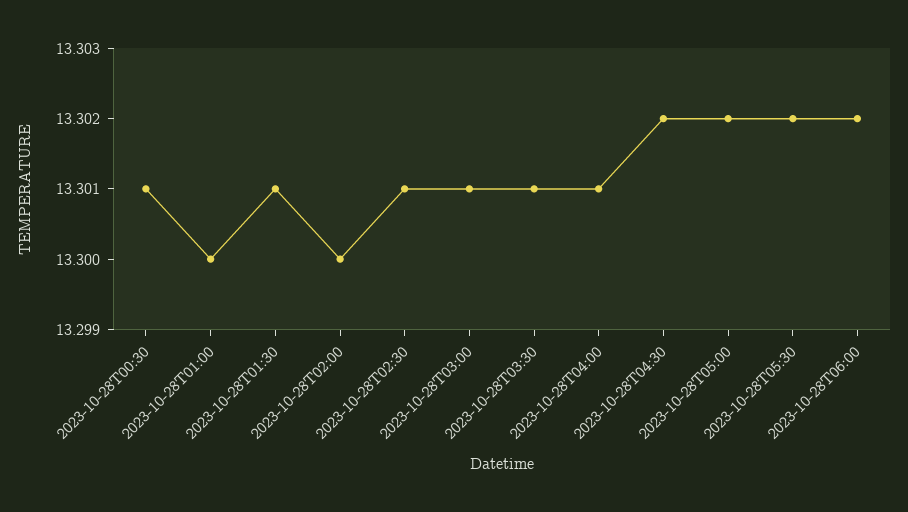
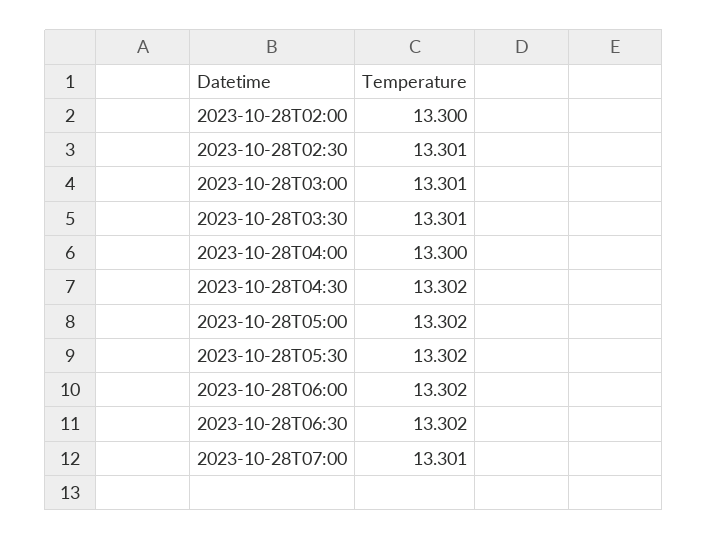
2023-10-28T00:30: 13.301 -> none
2023-10-28T01:00: 13.3 -> none
2023-10-28T01:30: 13.301 -> none
2023-10-28T04:00: 13.301 -> 13.3
2023-10-28T06:30: none -> 13.302
2023-10-28T07:00: none -> 13.301

